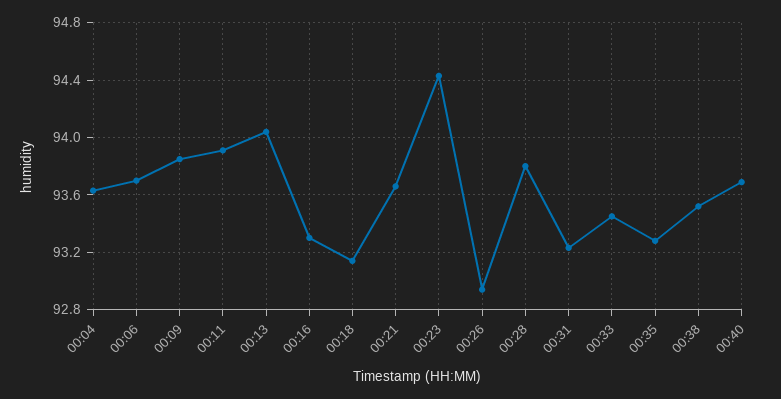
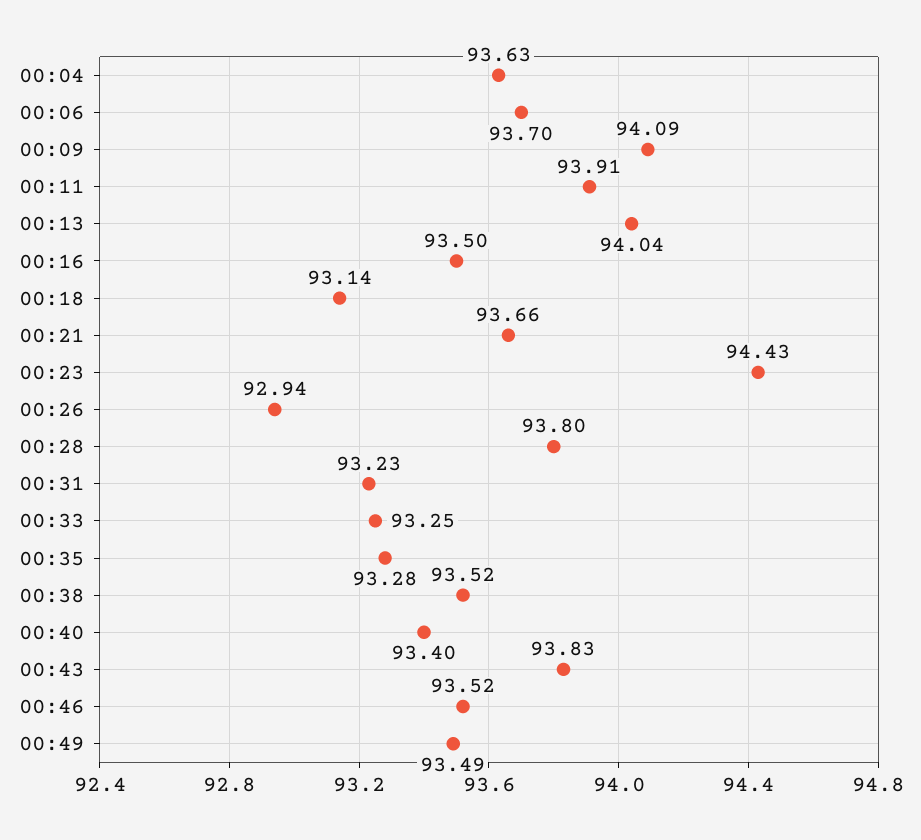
00:09: 93.85 -> 94.09
00:16: 93.3 -> 93.5
00:33: 93.45 -> 93.25
00:40: 93.7 -> 93.4
00:43: none -> 93.83
00:46: none -> 93.52
00:49: none -> 93.49

